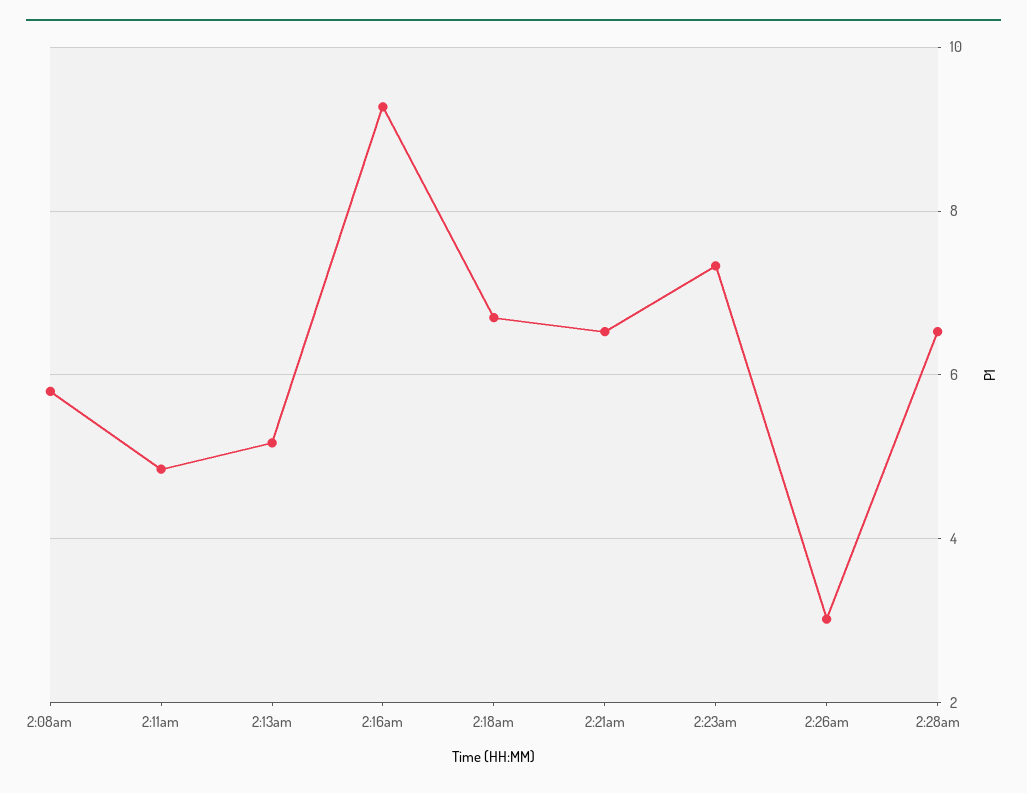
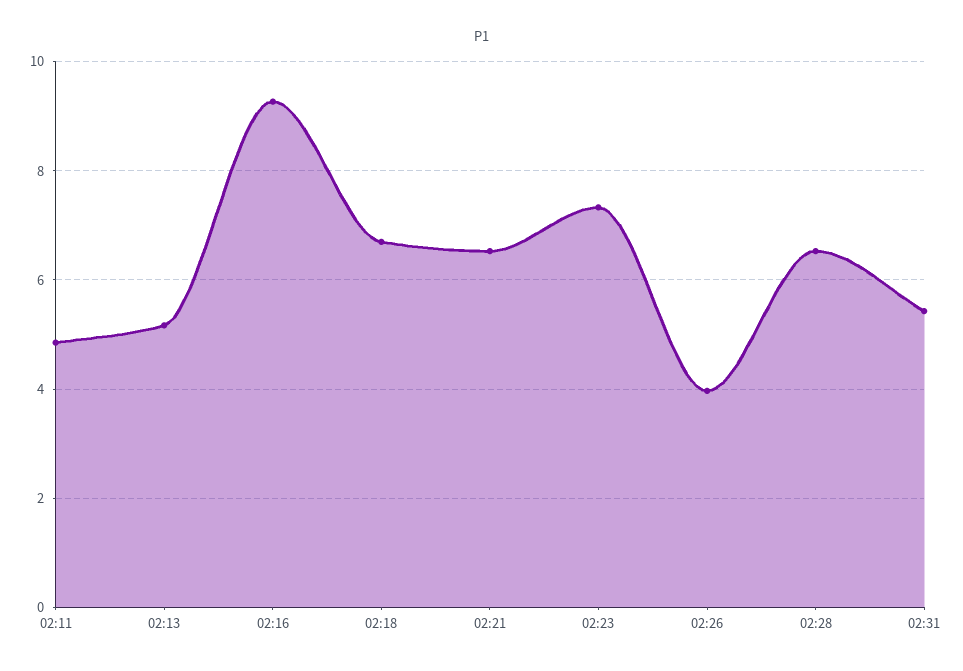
2:08am: 5.8 -> none
2:26am: 3 -> 4
02:31: none -> 5.4

